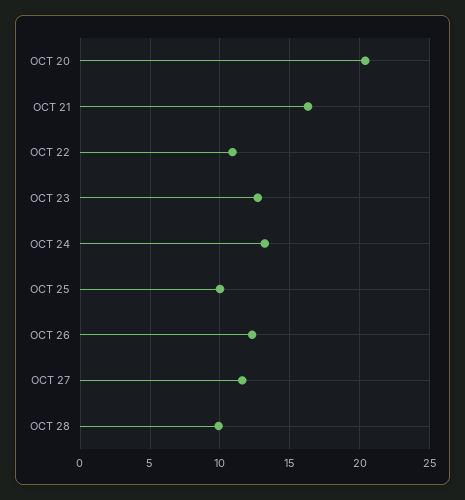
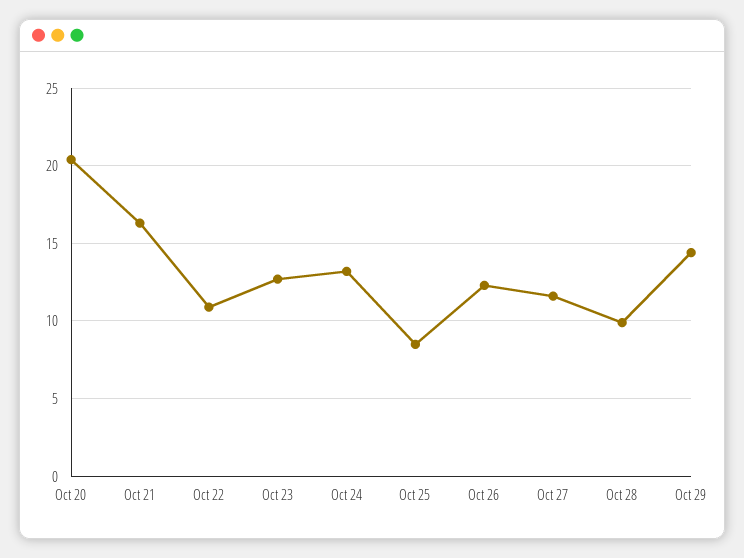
OCT 25: 10 -> 8.5
Oct 29: none -> 14.5

